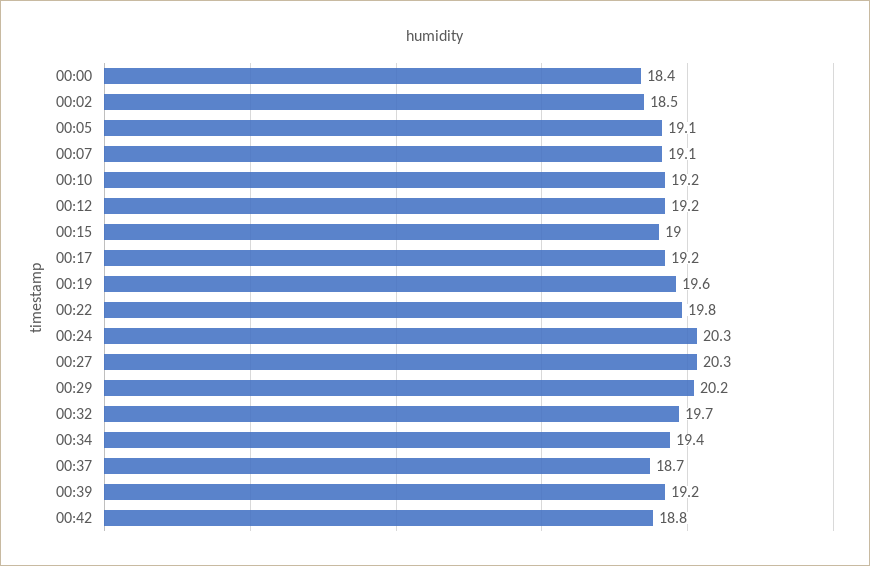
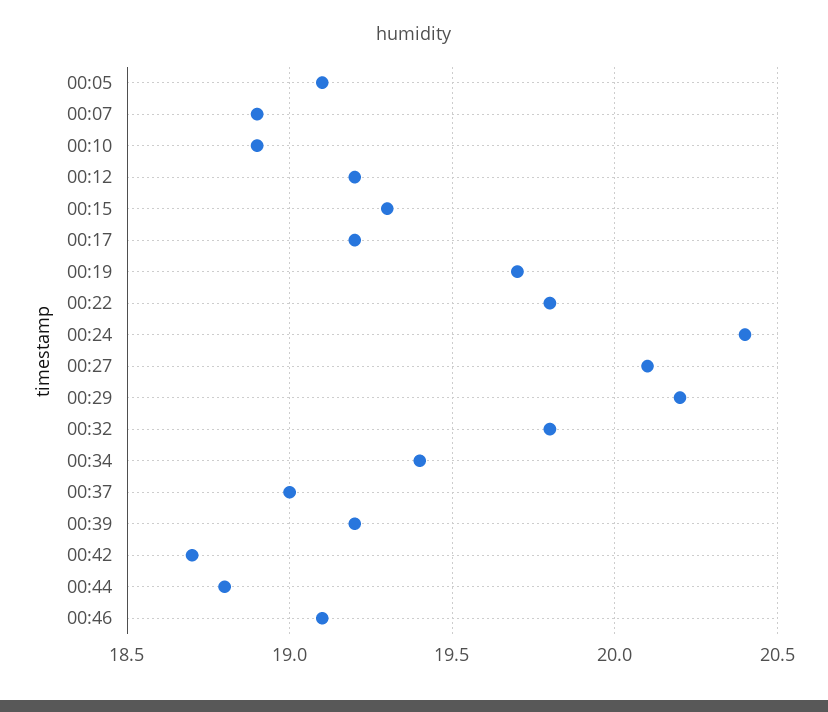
00:00: 18.4 -> none
00:02: 18.5 -> none
00:07: 19.1 -> 18.9
00:10: 19.2 -> 18.9
00:15: 19 -> 19.3
00:19: 19.6 -> 19.7
00:24: 20.3 -> 20.4
00:27: 20.3 -> 20.1
00:32: 19.7 -> 19.8
00:37: 18.7 -> 19
00:42: 18.8 -> 18.7
00:44: none -> 18.8
00:46: none -> 19.1

